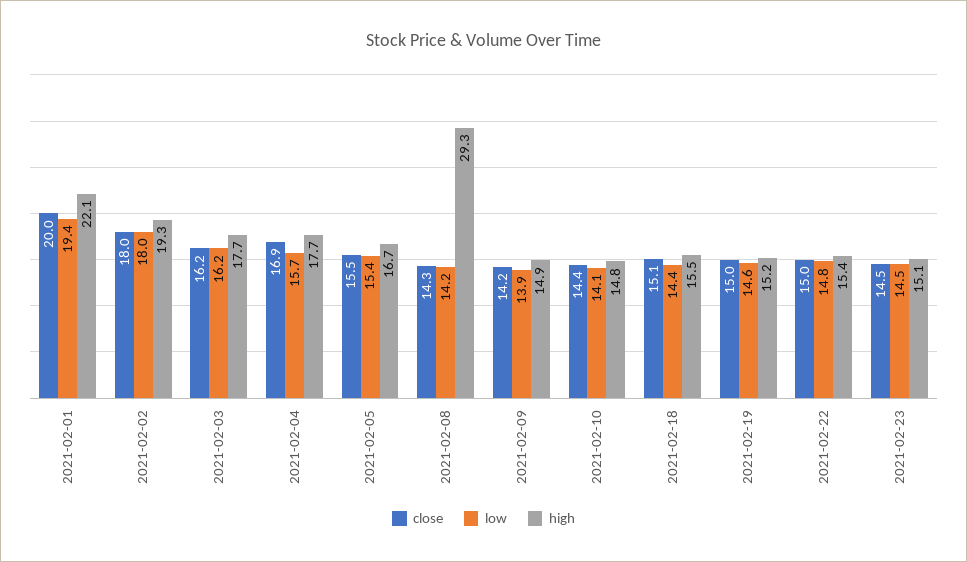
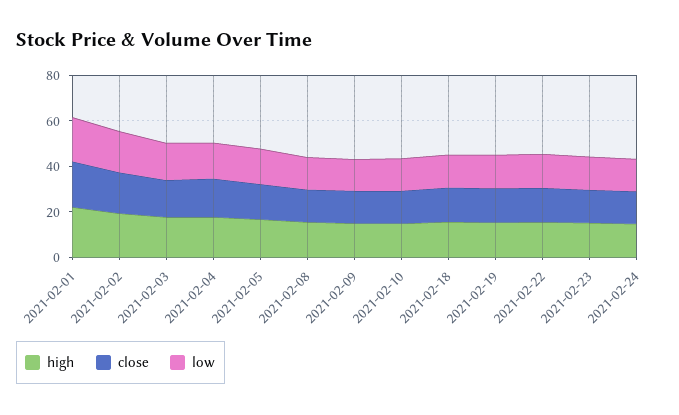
high, 2021-02-08: 29.3 -> 15
high, 2021-02-24: none -> 15
close, 2021-02-24: none -> 15
low, 2021-02-24: none -> 15

